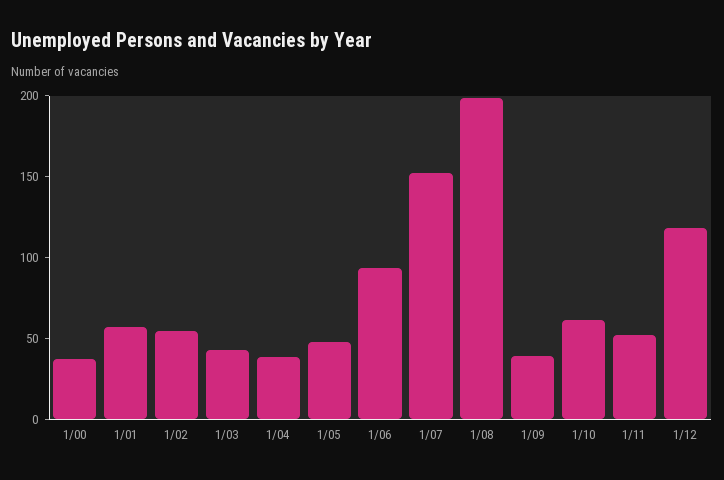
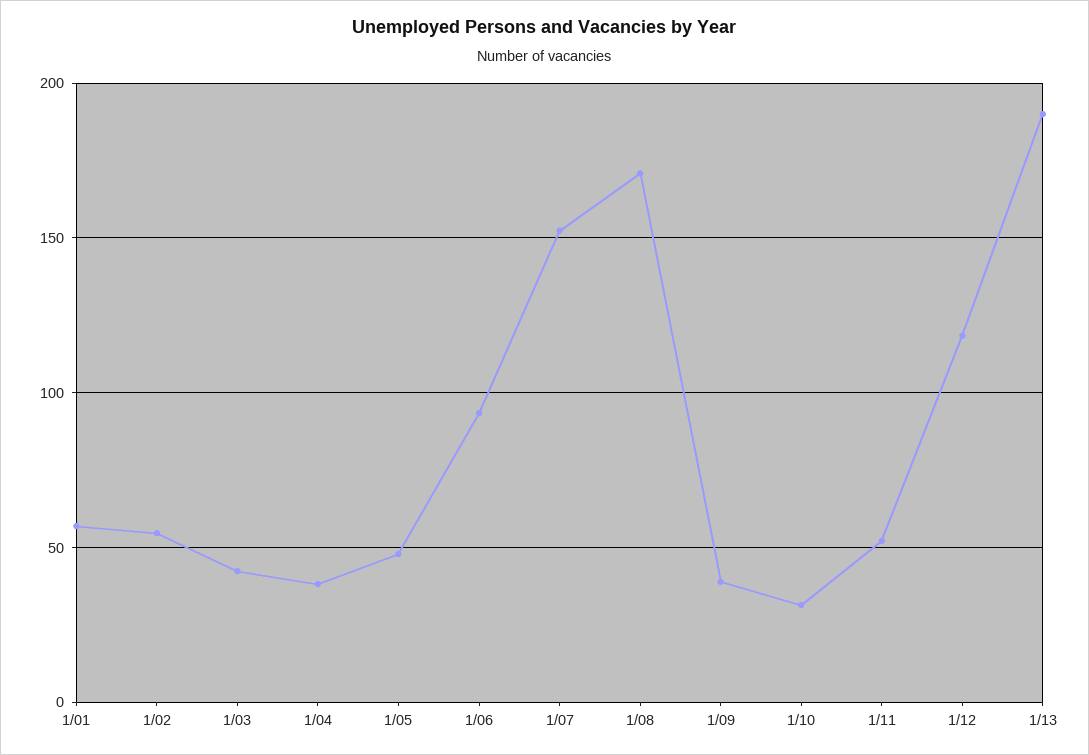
1/00: 40 -> none
1/08: 200 -> 170
1/10: 60 -> 30
1/13: none -> 190

